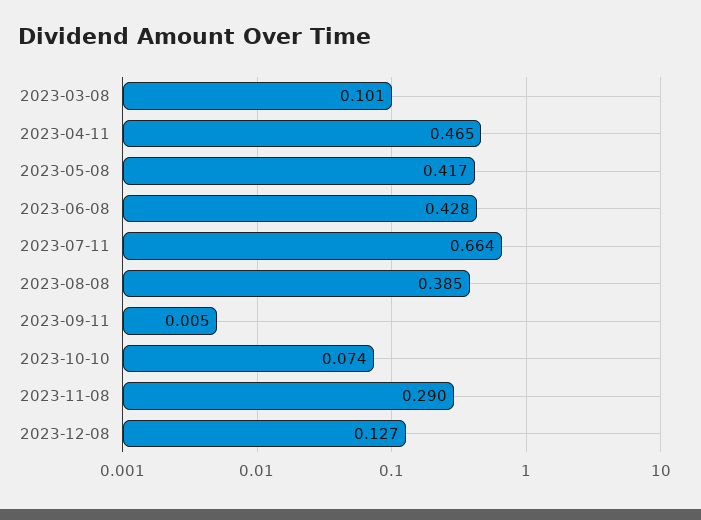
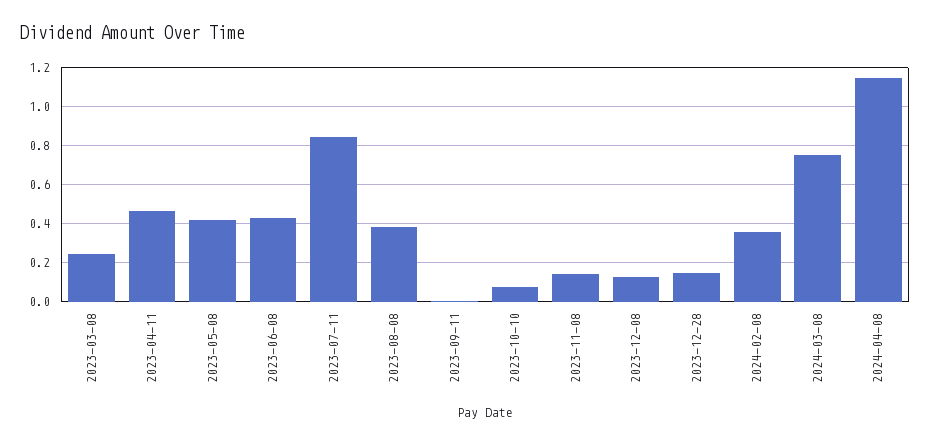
2023-03-08: 0.101 -> 0.25
2023-07-11: 0.664 -> 0.85
2023-11-08: 0.29 -> 0.15
2023-12-28: none -> 0.15
2024-02-08: none -> 0.35
2024-03-08: none -> 0.75
2024-04-08: none -> 1.15

